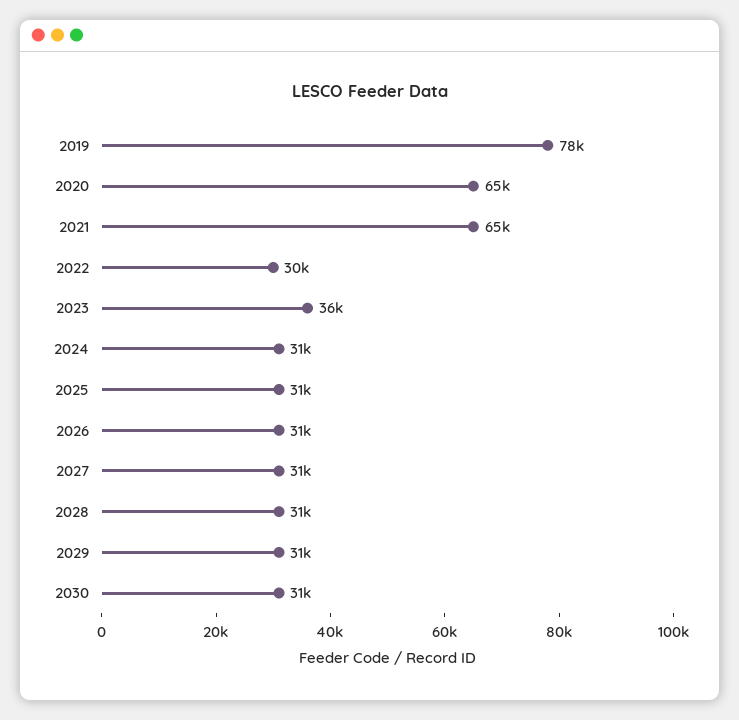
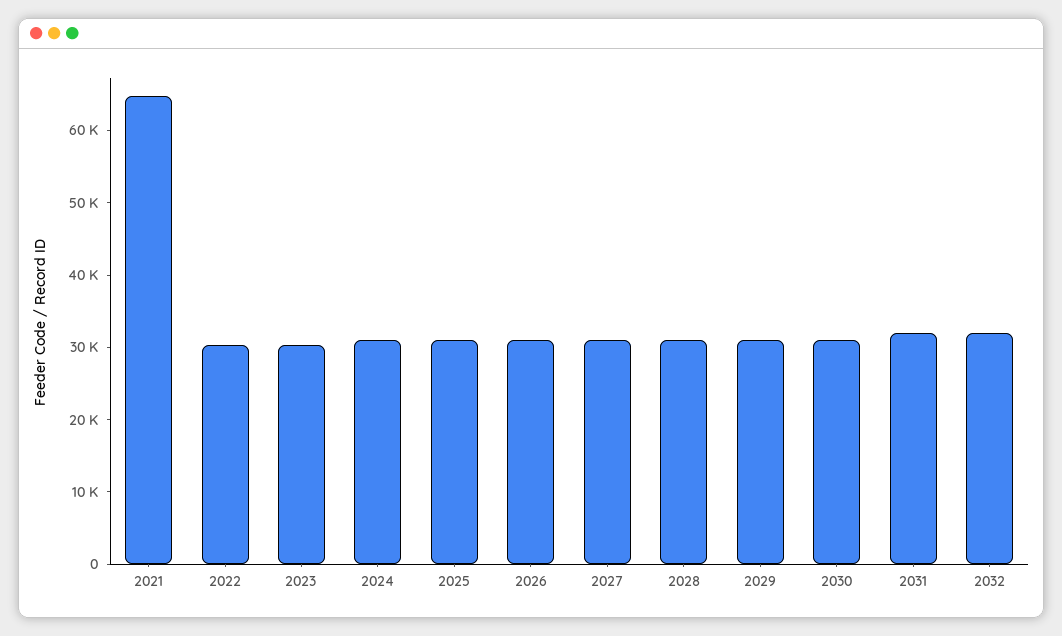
2019: 78000 -> none
2020: 65000 -> none
2023: 36000 -> 30000
2031: none -> 32000
2032: none -> 32000

